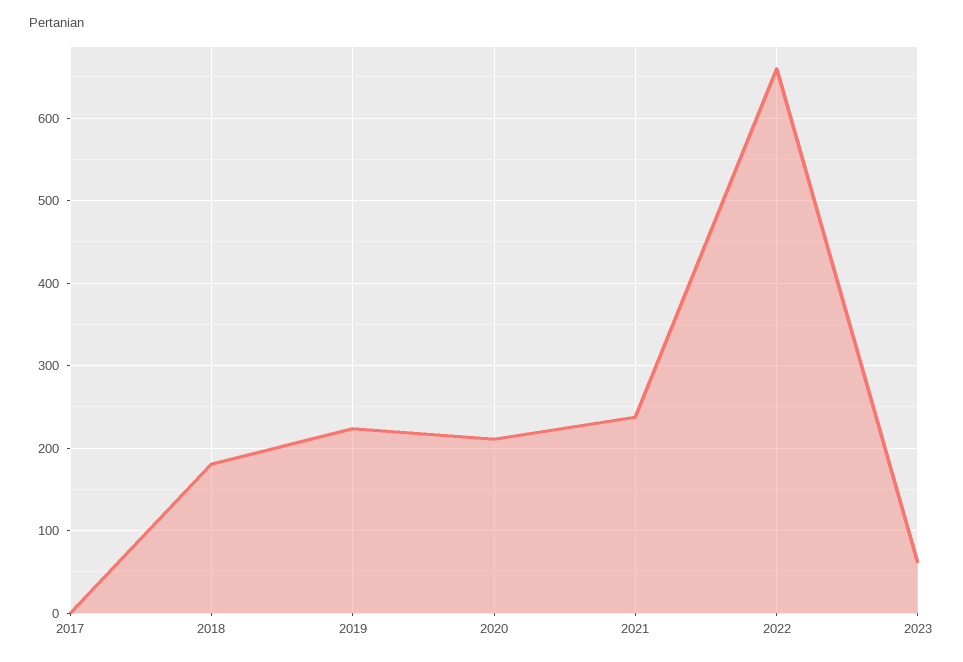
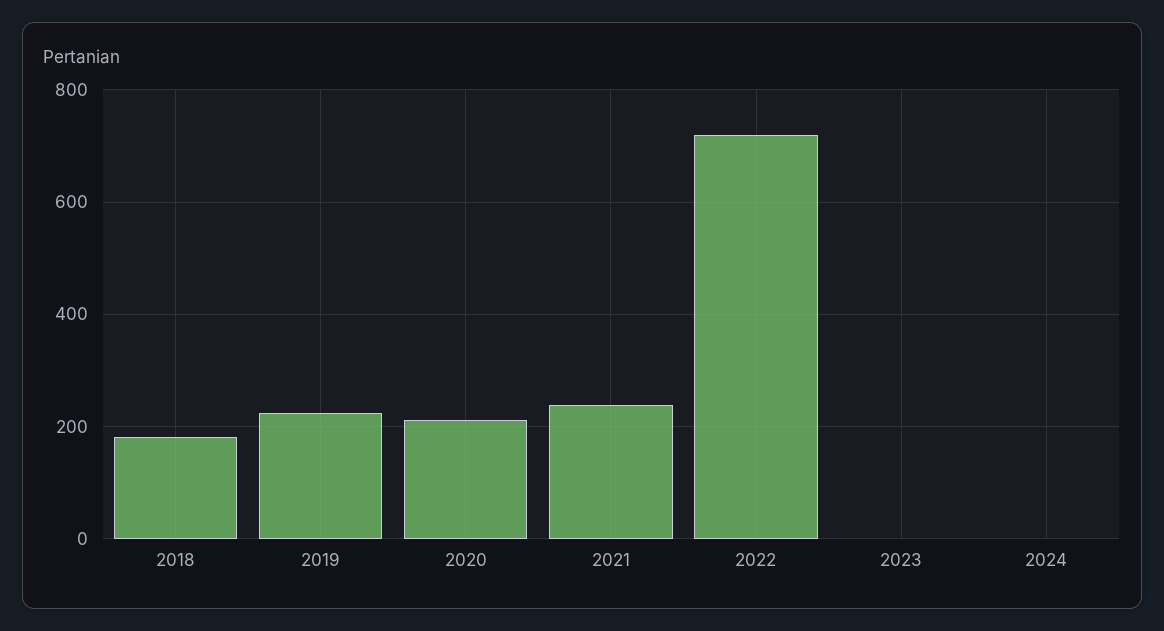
2017: 0 -> none
2022: 660 -> 720
2023: 60 -> 0
2024: none -> 0

